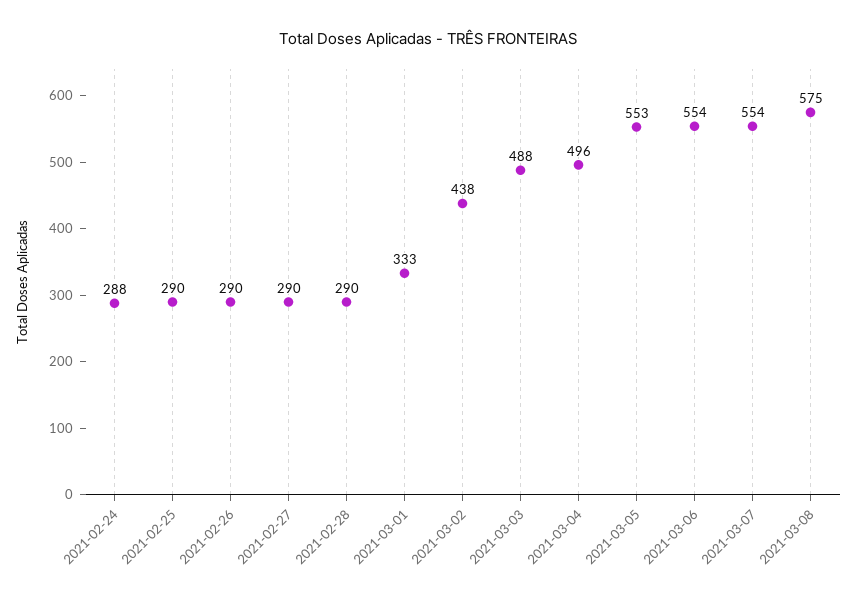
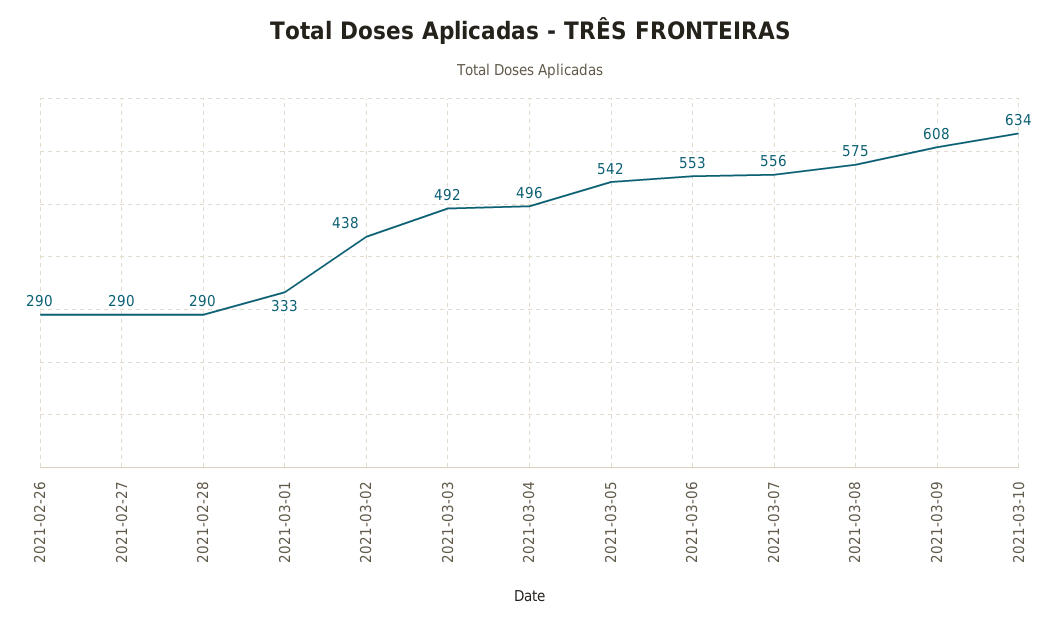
2021-02-24: 288 -> none
2021-02-25: 290 -> none
2021-03-03: 488 -> 492
2021-03-05: 553 -> 542
2021-03-06: 554 -> 553
2021-03-07: 554 -> 556
2021-03-09: none -> 608
2021-03-10: none -> 634

